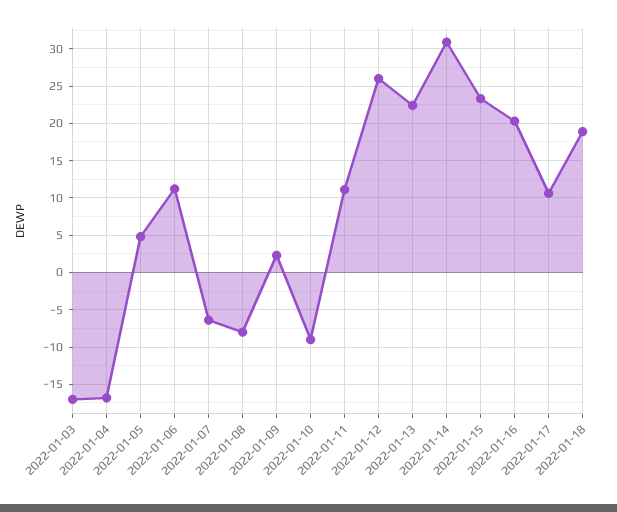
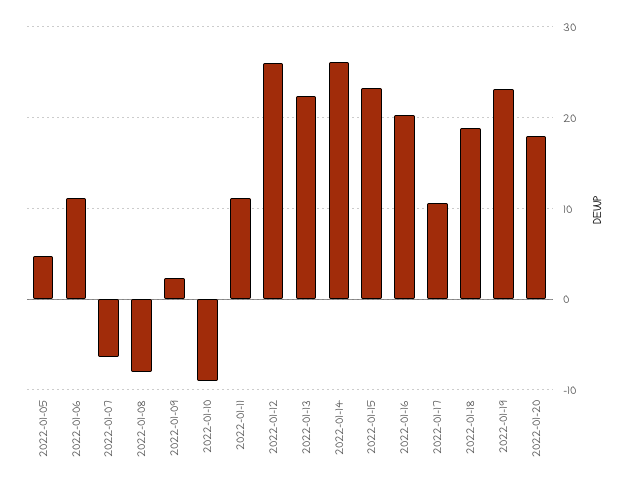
2022-01-03: -17 -> none
2022-01-04: -17 -> none
2022-01-14: 31 -> 26
2022-01-19: none -> 23
2022-01-20: none -> 18

